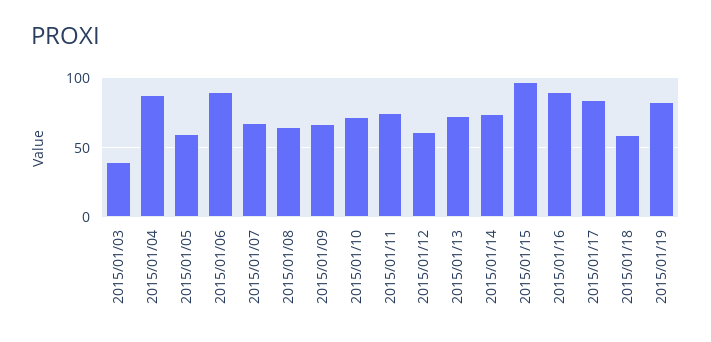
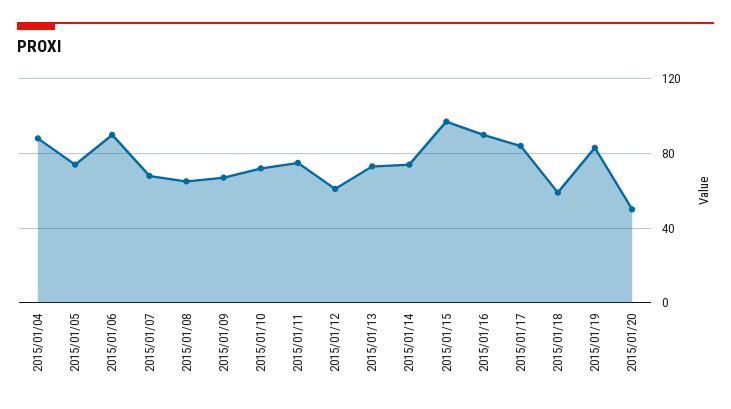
2015/01/03: 40 -> none
2015/01/05: 60 -> 75
2015/01/20: none -> 50

